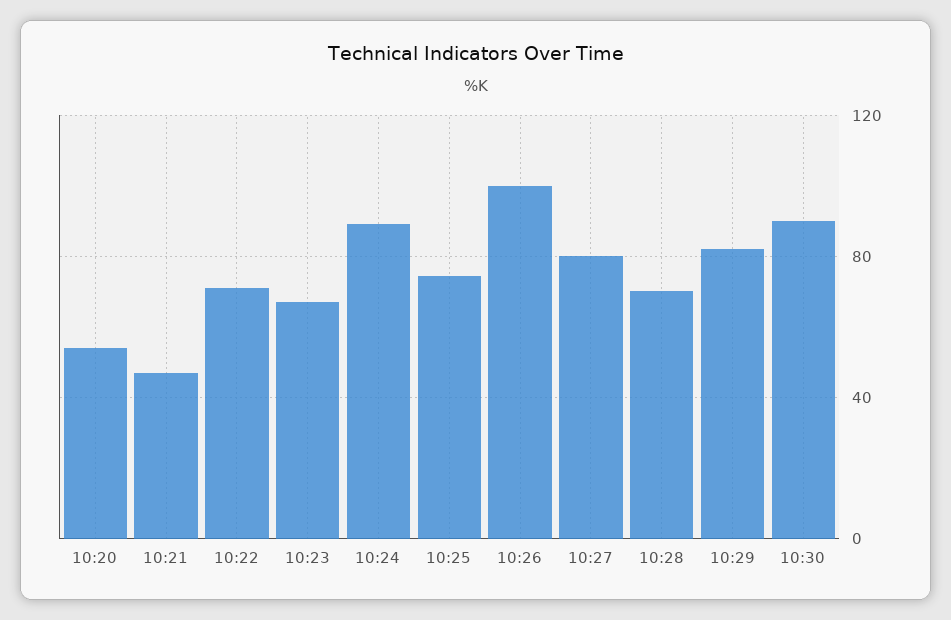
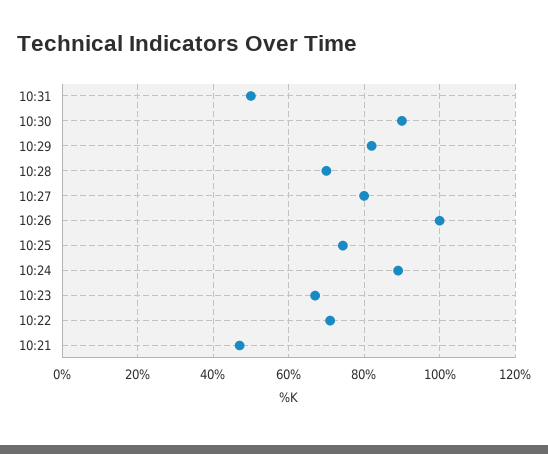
10:20: 55 -> none
10:31: none -> 50

